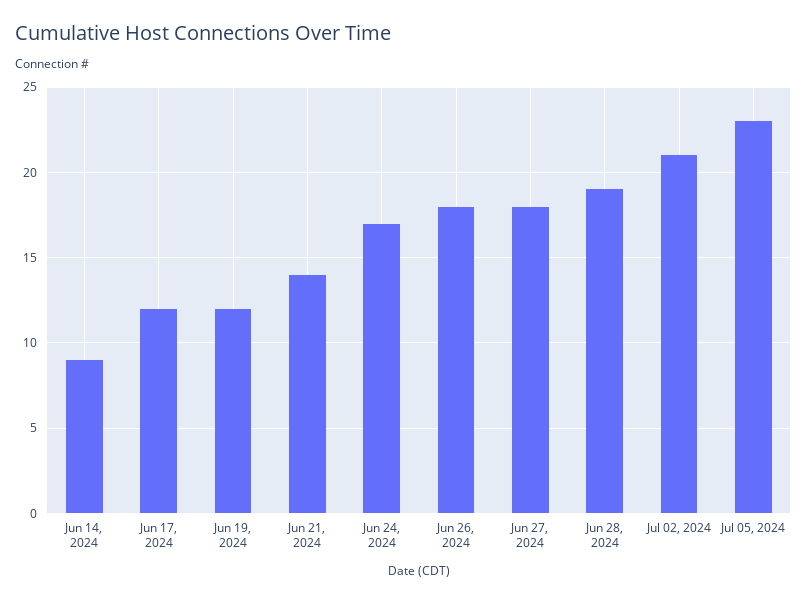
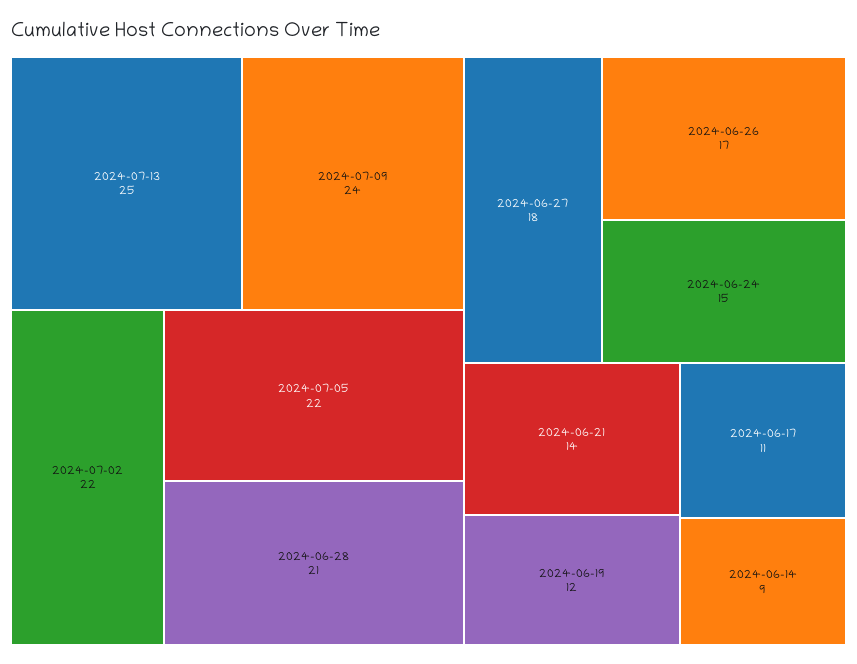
Jun 17, 2024: 12 -> 11
Jun 24, 2024: 17 -> 15
Jun 26, 2024: 18 -> 17
Jun 28, 2024: 19 -> 21
Jul 02, 2024: 21 -> 22
Jul 05, 2024: 23 -> 22
2024-07-13: none -> 25
2024-07-09: none -> 24

